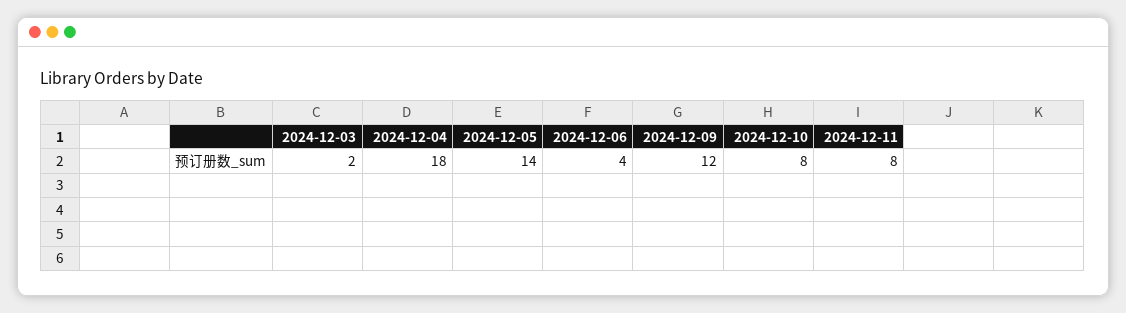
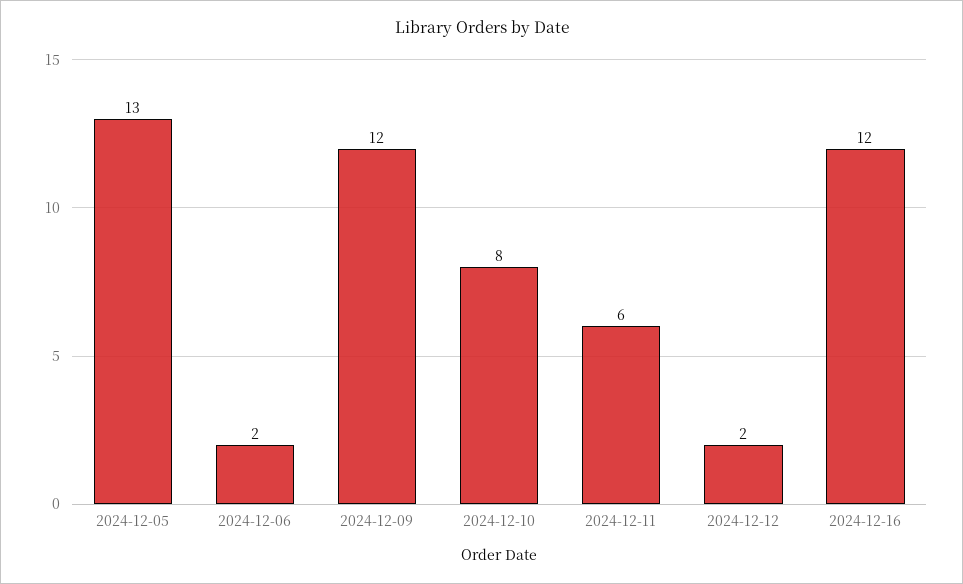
2024-12-03: 2 -> none
2024-12-04: 18 -> none
2024-12-05: 14 -> 13
2024-12-06: 4 -> 2
2024-12-11: 8 -> 6
2024-12-12: none -> 2
2024-12-16: none -> 12

